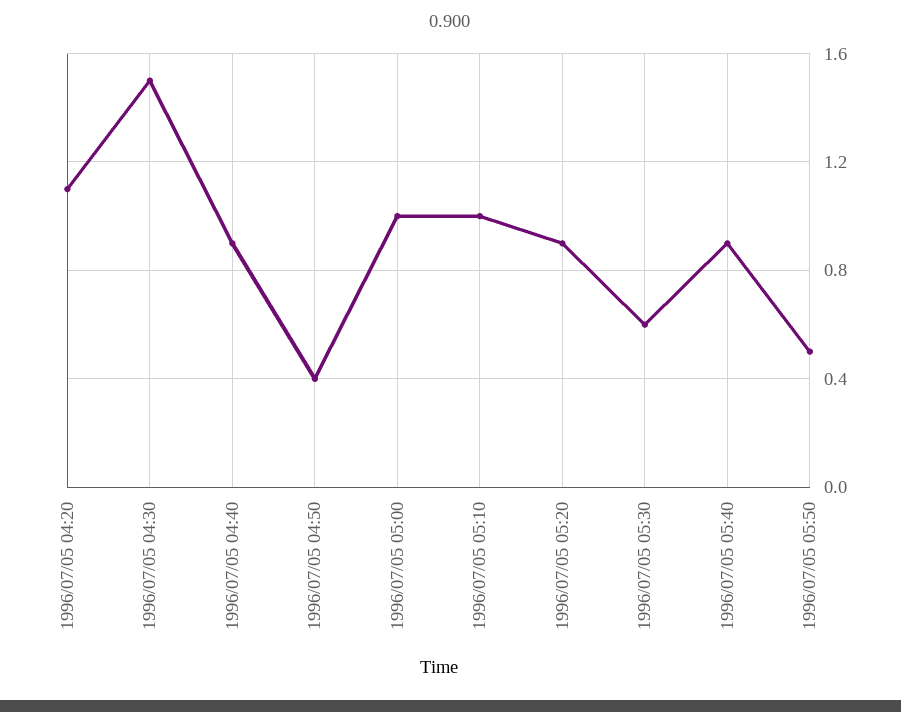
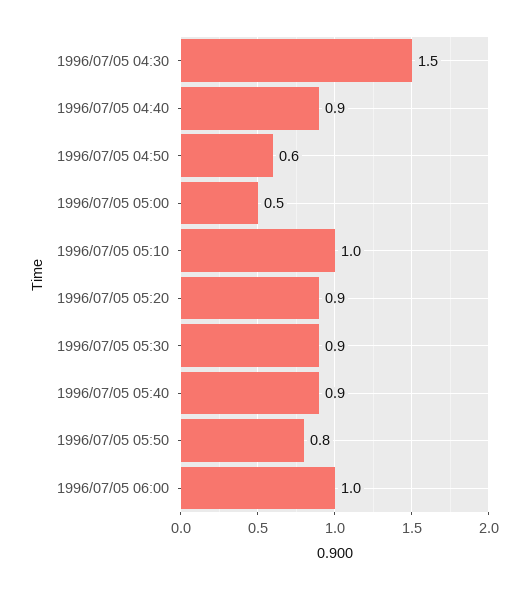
1996/07/05 04:20: 1.1 -> none
1996/07/05 04:50: 0.4 -> 0.6
1996/07/05 05:00: 1 -> 0.5
1996/07/05 05:30: 0.6 -> 0.9
1996/07/05 05:50: 0.5 -> 0.8
1996/07/05 06:00: none -> 1

